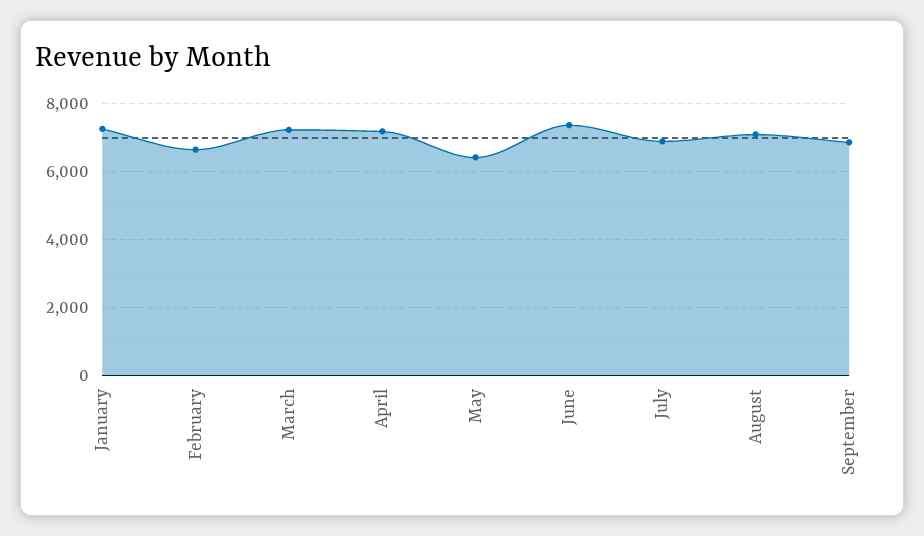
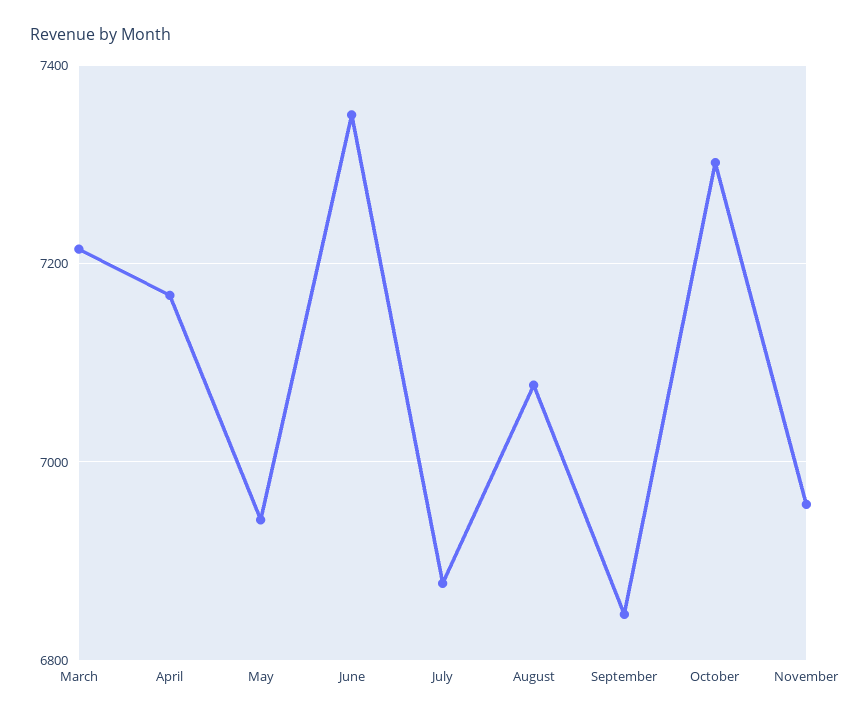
January: 7200 -> none
February: 6600 -> none
May: 6400 -> 6940
October: none -> 7300
November: none -> 6960

